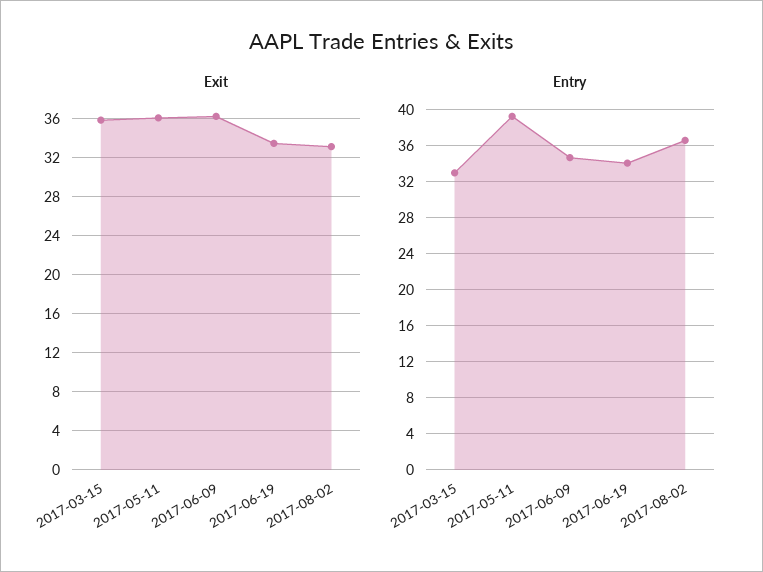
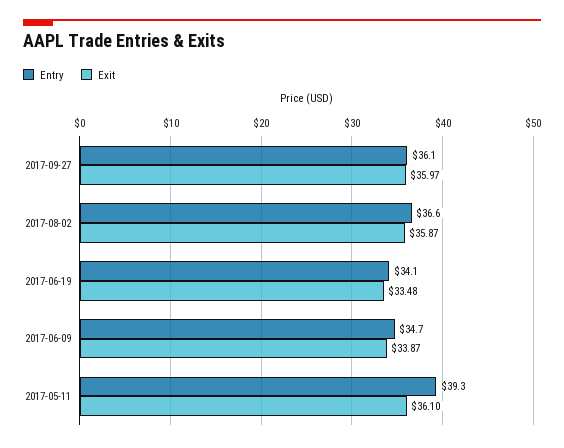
Exit, 2017-03-15: 36 -> none
Exit, 2017-06-09: 36 -> 33.87
Exit, 2017-08-02: 33 -> 35.87
Entry, 2017-03-15: 33 -> none
Entry, 2017-09-27: none -> 36.1
Exit, 2017-09-27: none -> 35.97

